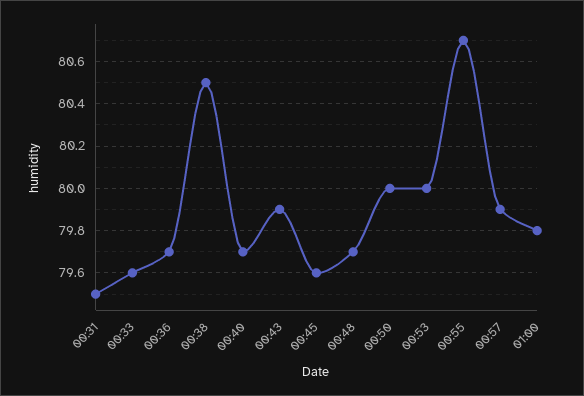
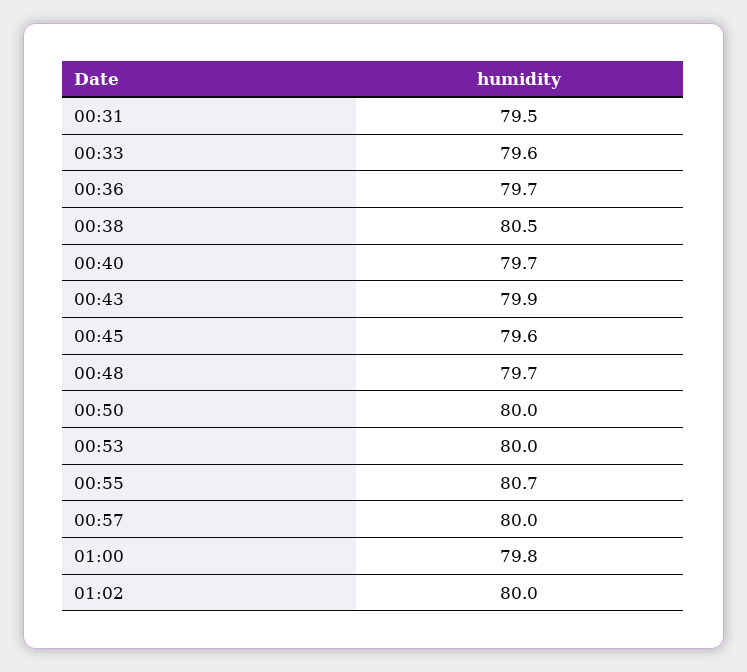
00:57: 79.9 -> 80
01:02: none -> 80

